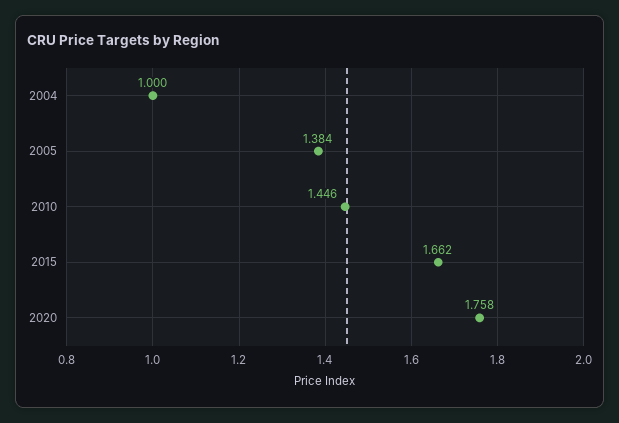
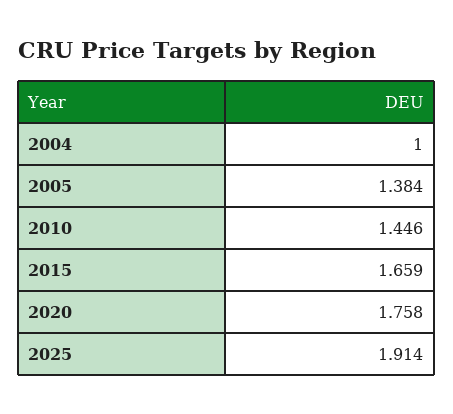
2015: 1.662 -> 1.659
2025: none -> 1.914

